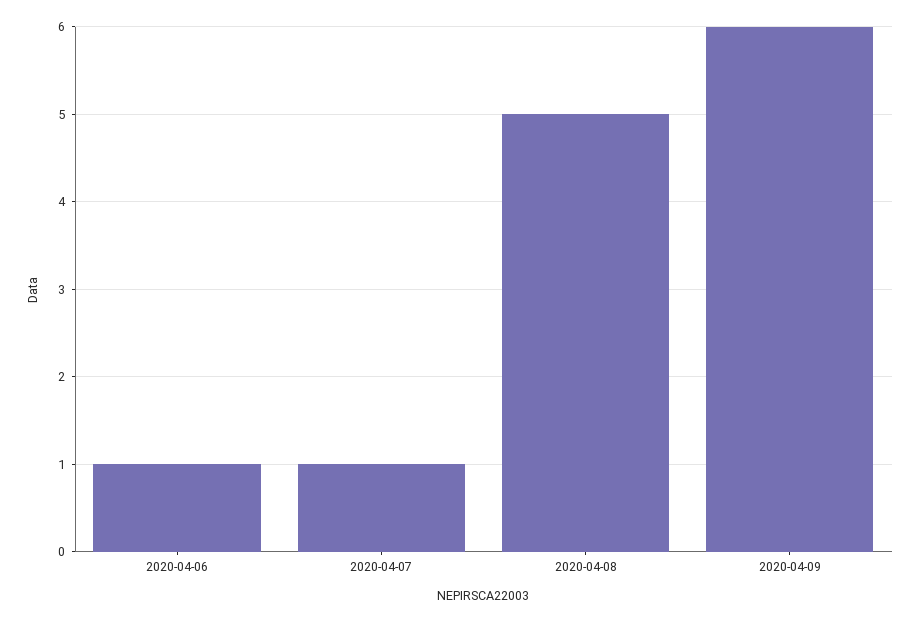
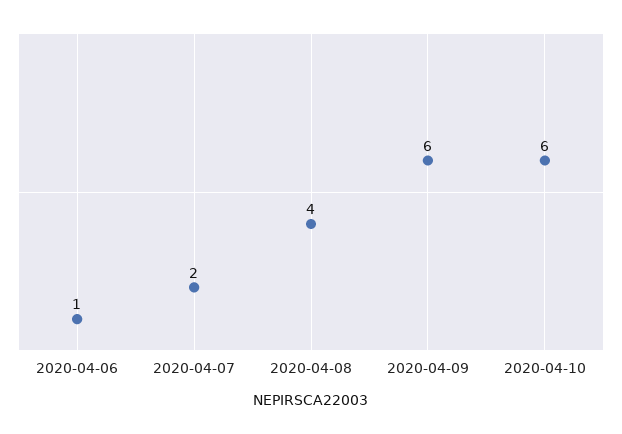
2020-04-07: 1 -> 2
2020-04-08: 5 -> 4
2020-04-10: none -> 6

